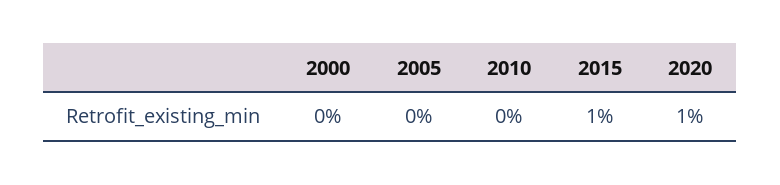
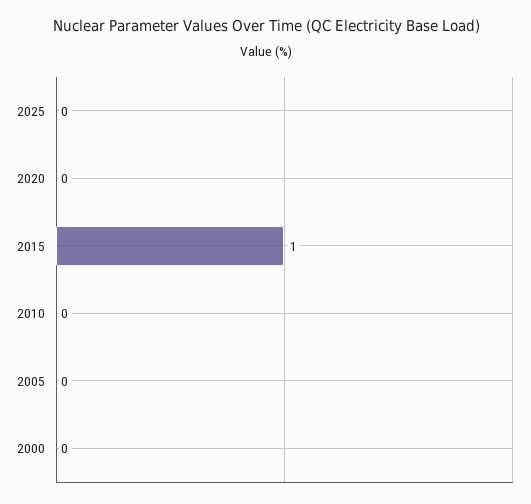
2020: 1 -> 0
2025: none -> 0

